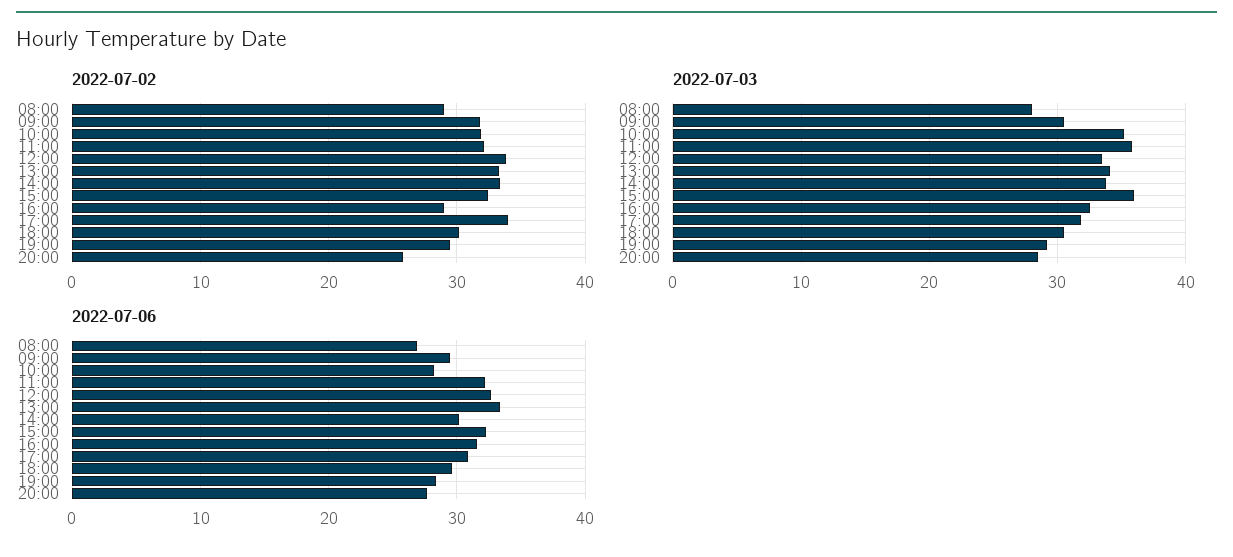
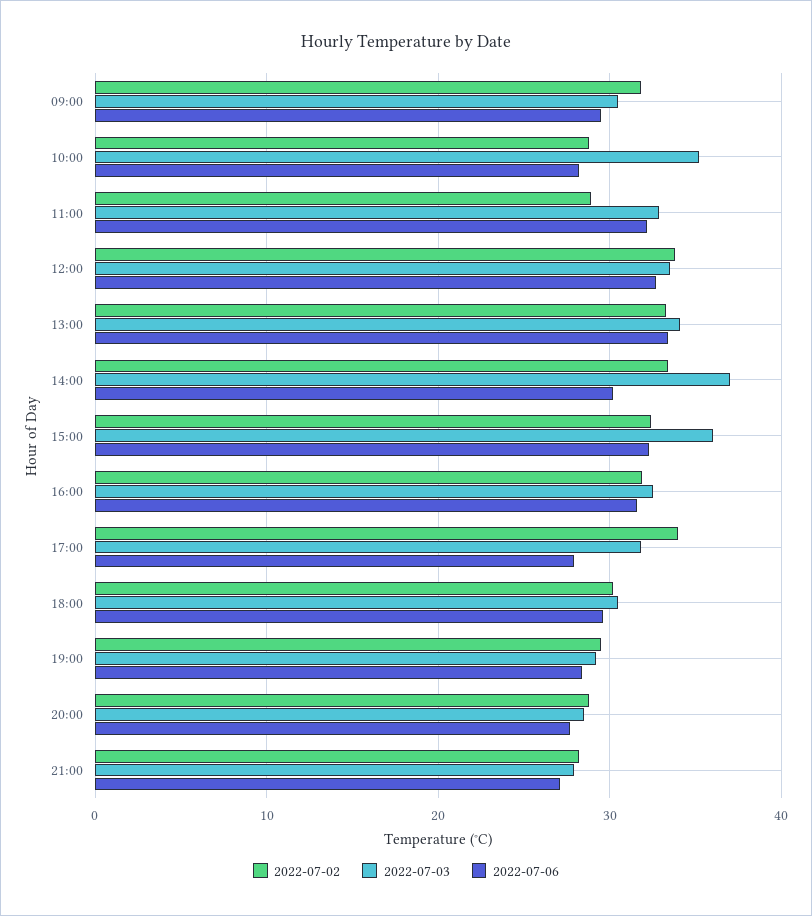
2022-07-02, 08:00: 29 -> none
2022-07-02, 10:00: 32 -> 29
2022-07-02, 11:00: 32 -> 29
2022-07-02, 16:00: 29 -> 32
2022-07-02, 20:00: 26 -> 29
2022-07-03, 08:00: 28 -> none
2022-07-03, 11:00: 36 -> 33
2022-07-03, 14:00: 34 -> 37
2022-07-06, 08:00: 27 -> none
2022-07-06, 17:00: 31 -> 28
2022-07-02, 21:00: none -> 28
2022-07-03, 21:00: none -> 28
2022-07-06, 21:00: none -> 27

